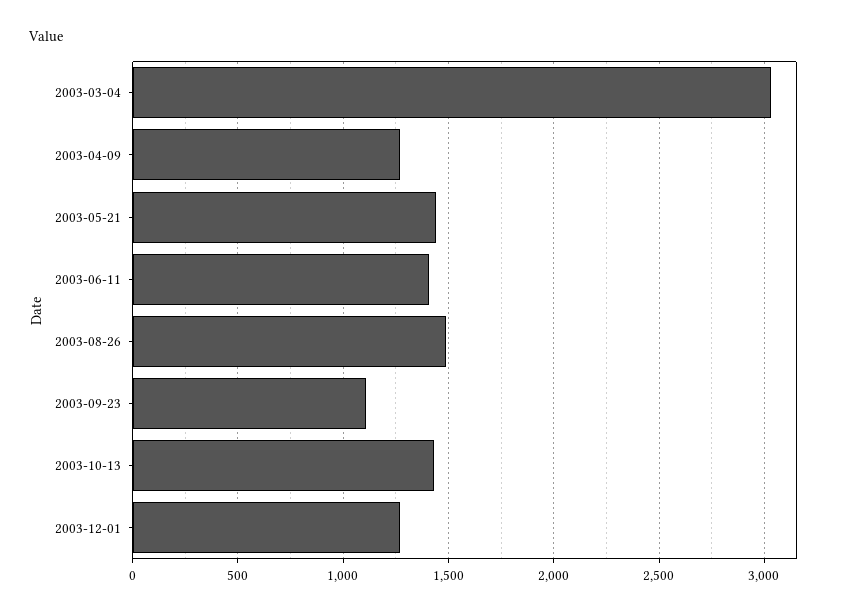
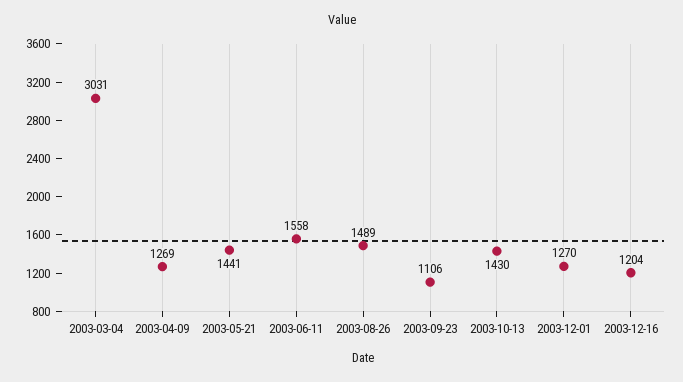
2003-06-11: 1400 -> 1558
2003-12-16: none -> 1204

